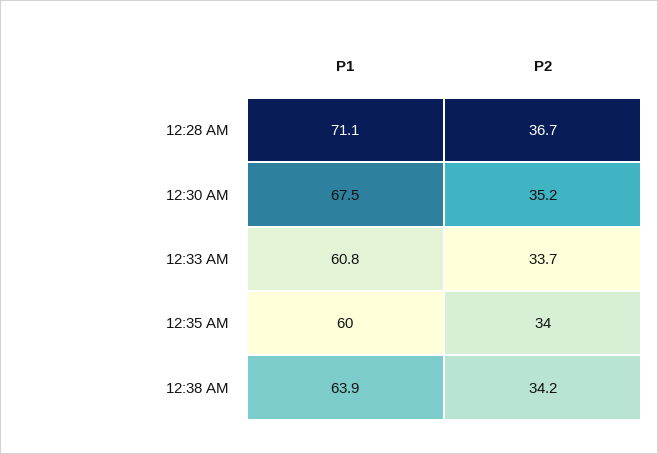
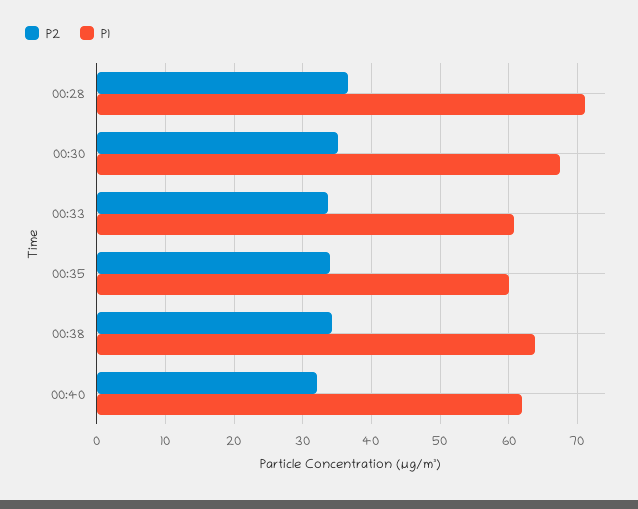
P2, 00:40: none -> 32
P1, 00:40: none -> 62

